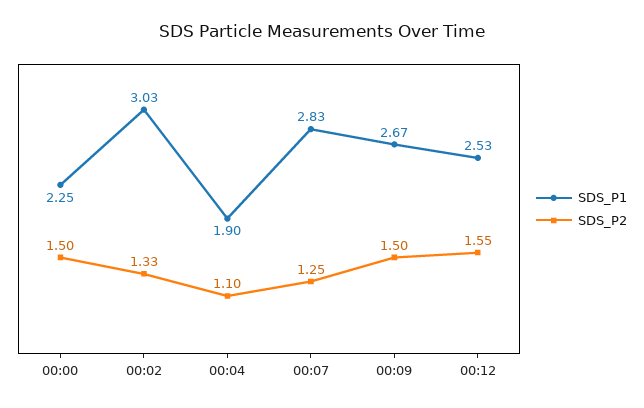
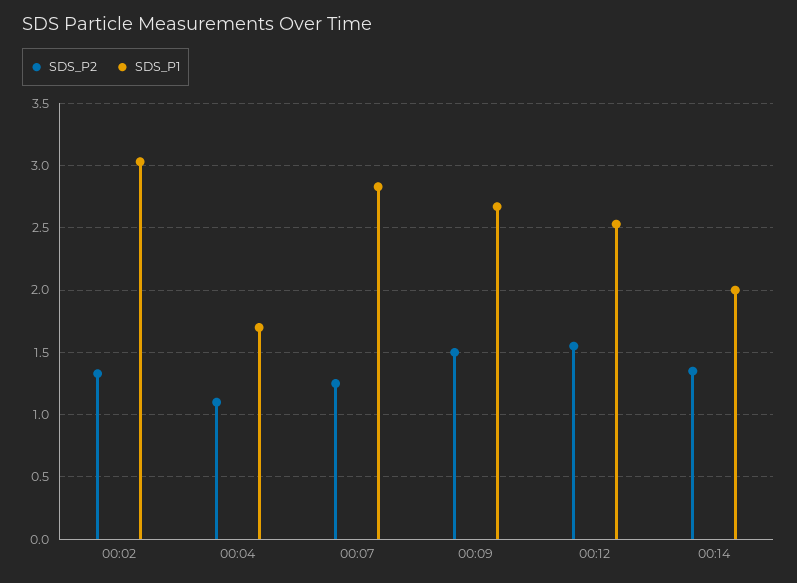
SDS_P1, 00:00: 2.25 -> none
SDS_P2, 00:00: 1.5 -> none
SDS_P1, 00:04: 1.9 -> 1.7
SDS_P2, 00:14: none -> 1.35
SDS_P1, 00:14: none -> 2

